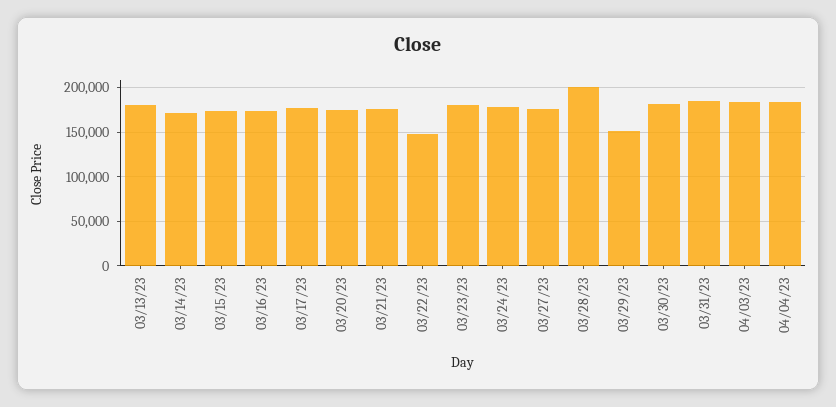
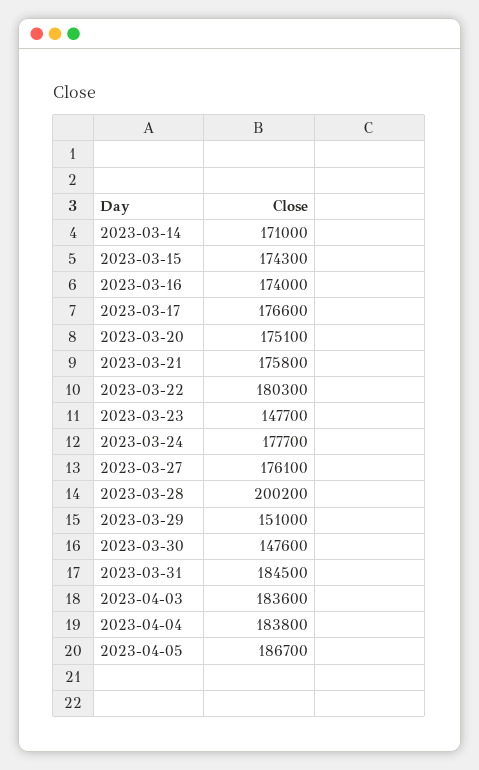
03/13/23: 180000 -> none
03/22/23: 150000 -> 180300
03/23/23: 180000 -> 147700
03/30/23: 180000 -> 147600
2023-04-05: none -> 186700

